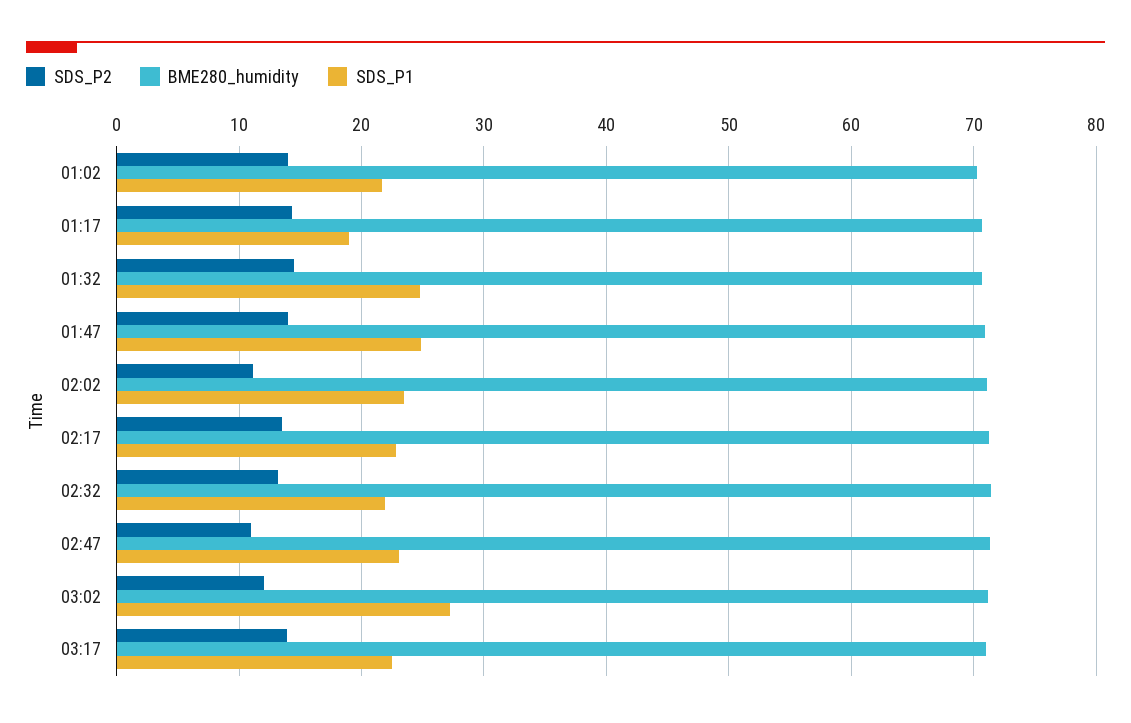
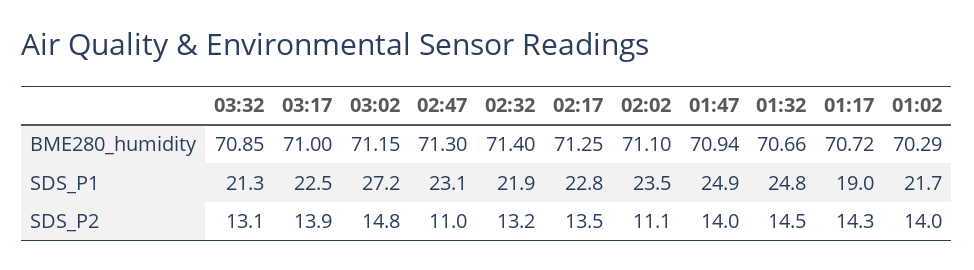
SDS_P2, 03:02: 12 -> 14.8
BME280_humidity, 03:32: none -> 70.85
SDS_P1, 03:32: none -> 21.3
SDS_P2, 03:32: none -> 13.1

